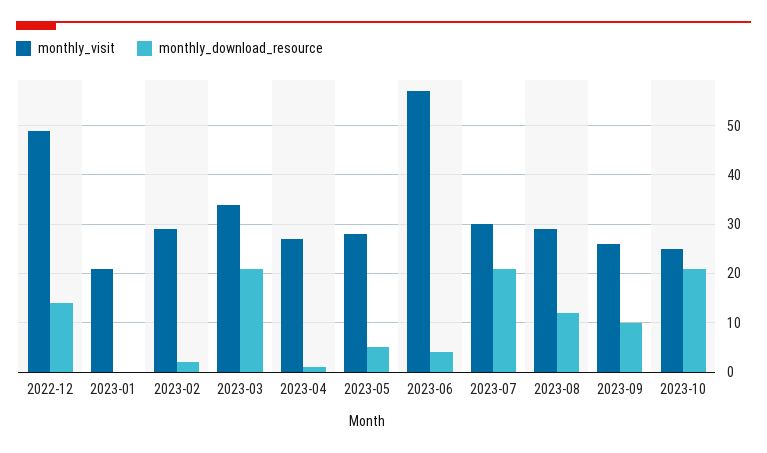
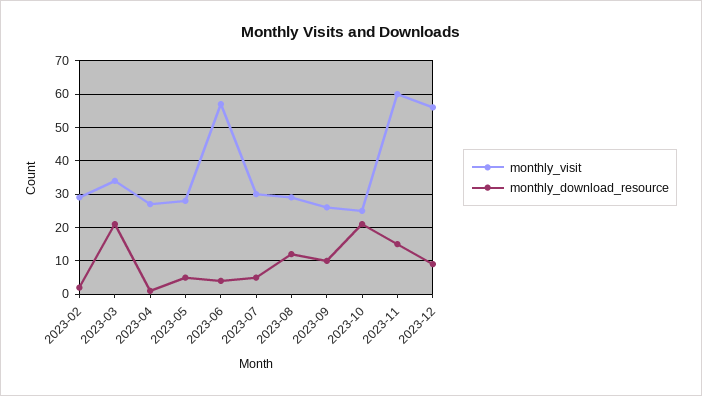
monthly_visit, 2022-12: 50 -> none
monthly_download_resource, 2022-12: 15 -> none
monthly_visit, 2023-01: 20 -> none
monthly_download_resource, 2023-01: 0 -> none
monthly_download_resource, 2023-07: 20 -> 5
monthly_visit, 2023-11: none -> 60
monthly_download_resource, 2023-11: none -> 15
monthly_visit, 2023-12: none -> 55
monthly_download_resource, 2023-12: none -> 10

